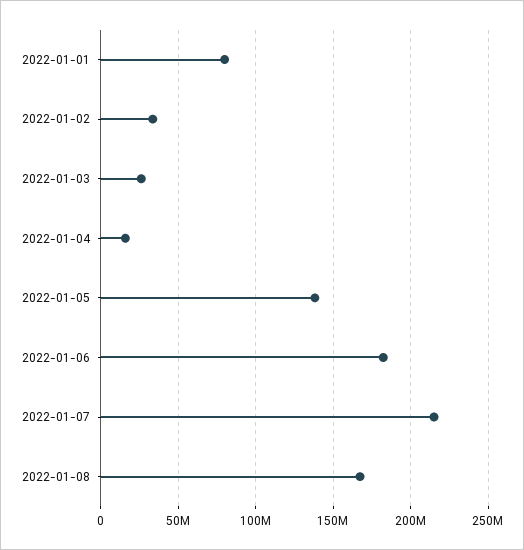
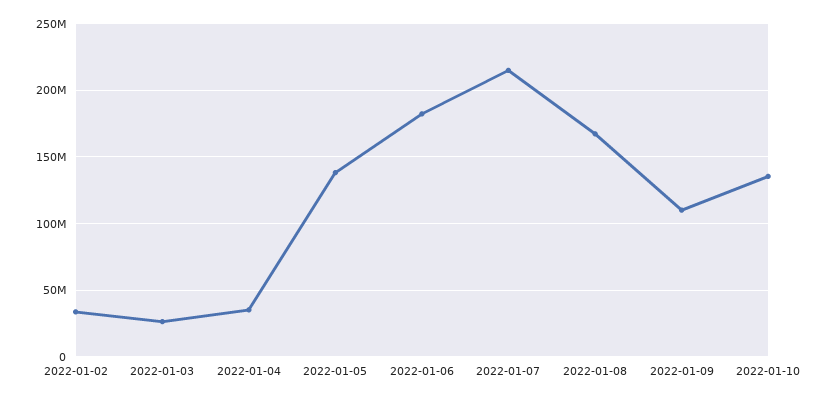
2022-01-01: 80000000 -> none
2022-01-04: 15000000 -> 35000000
2022-01-09: none -> 110000000
2022-01-10: none -> 135000000

